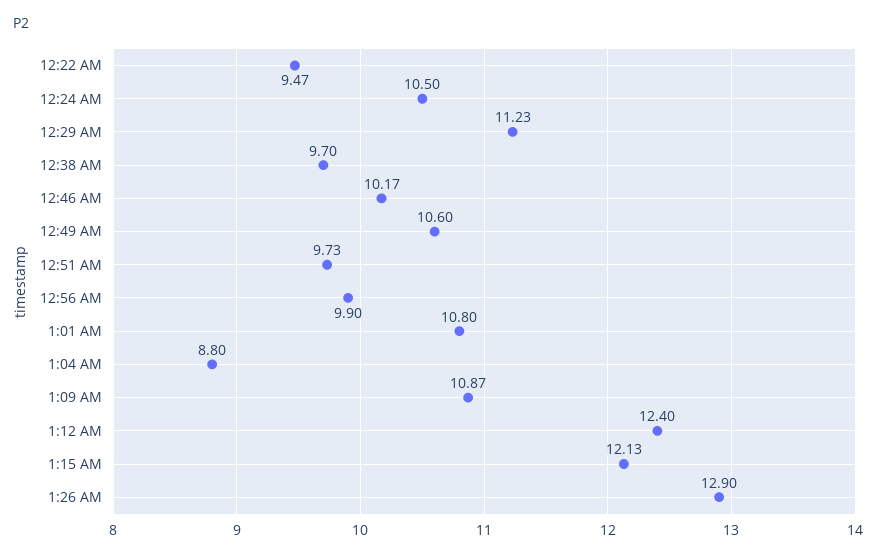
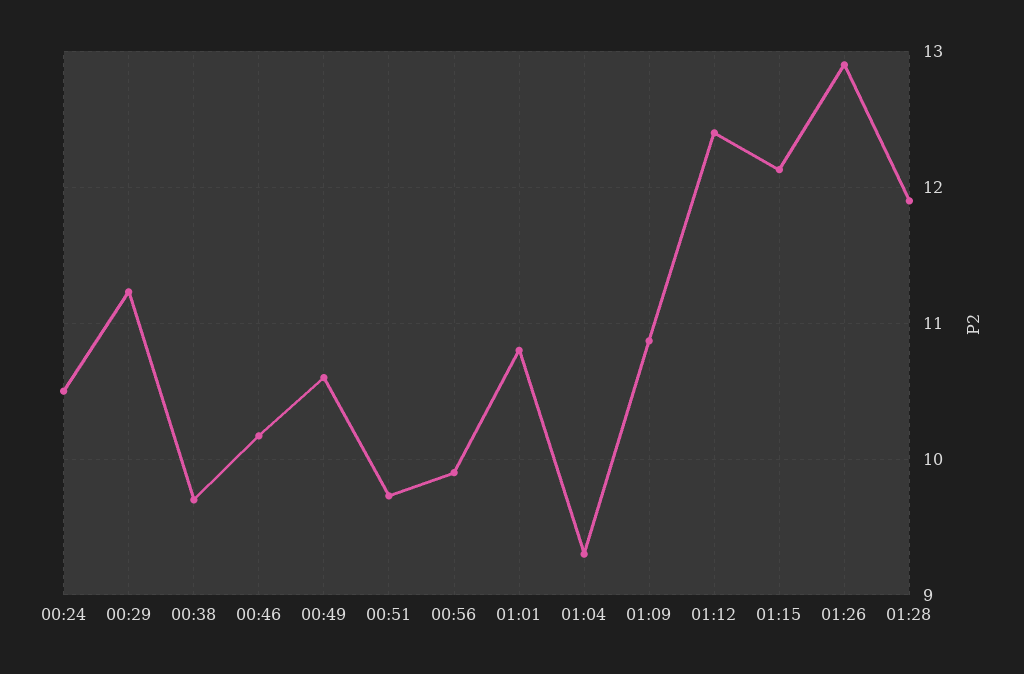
12:22 AM: 9.47 -> none
1:04 AM: 8.8 -> 9.3
01:28: none -> 11.9

